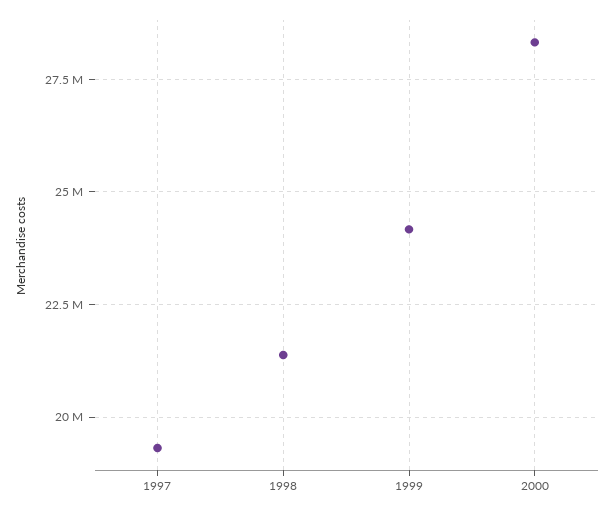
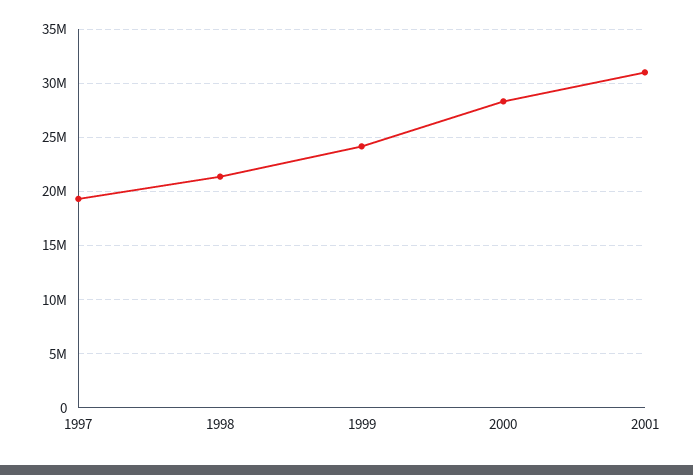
2001: none -> 31000000

